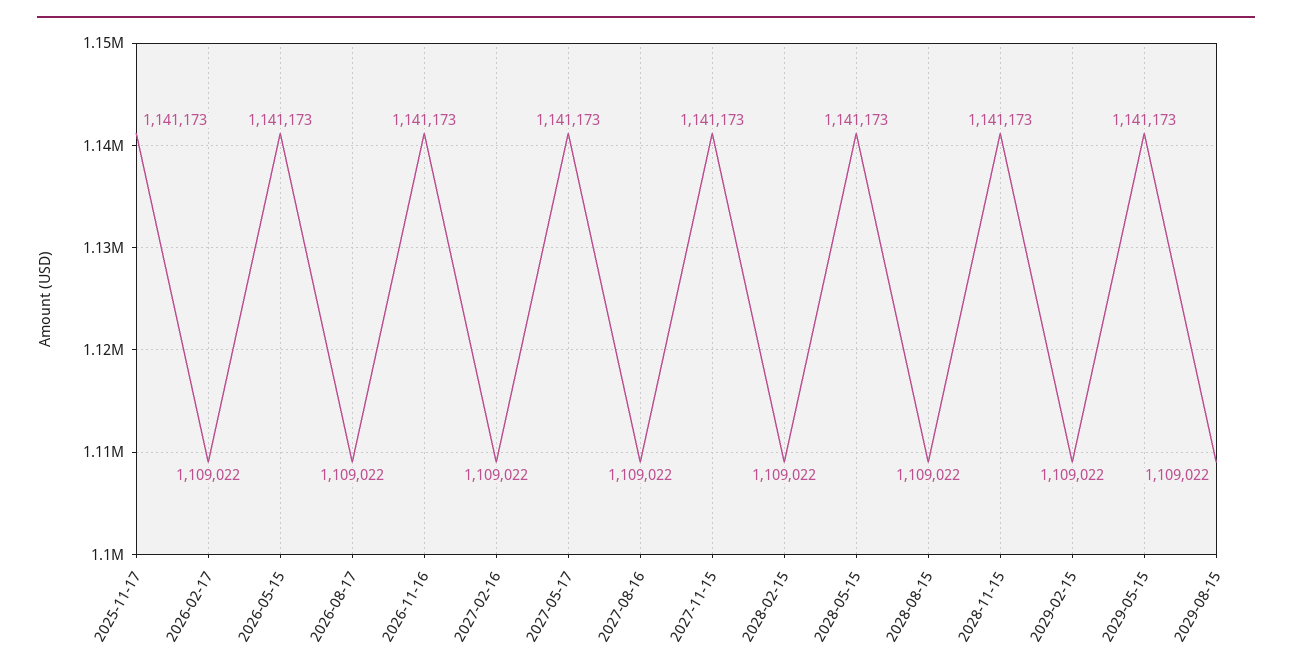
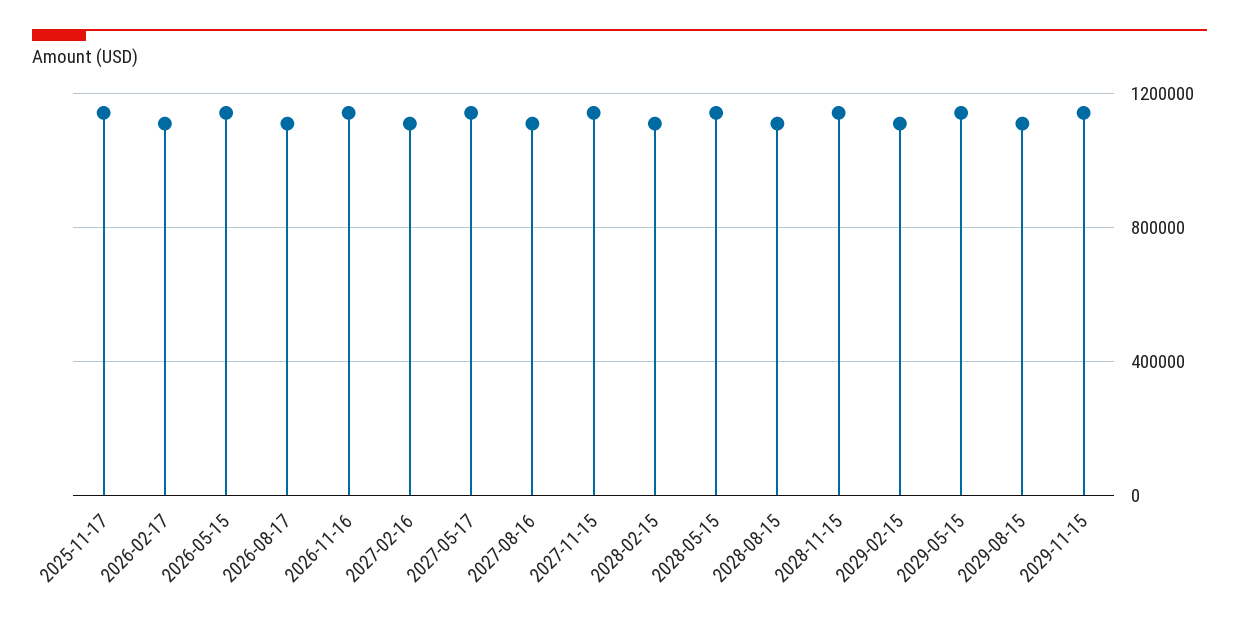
2029-11-15: none -> 1150000

